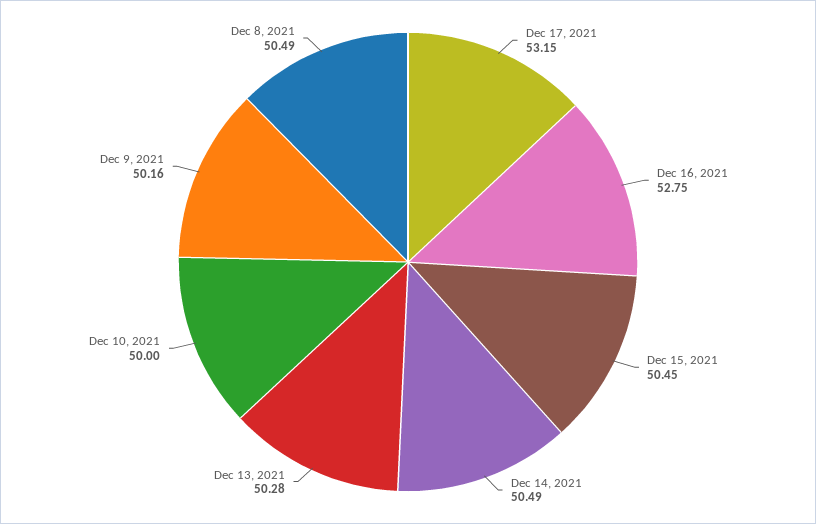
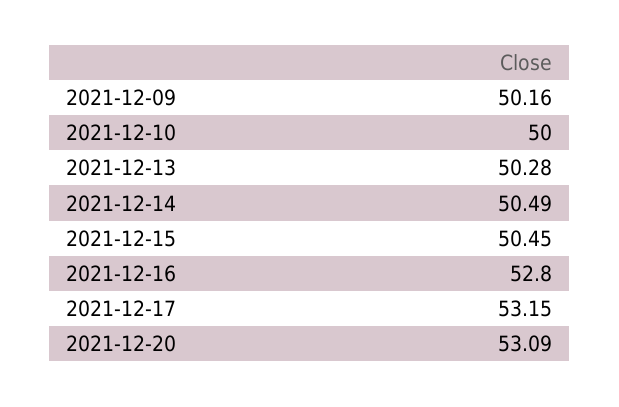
Dec 16, 2021: 52.75 -> 52.8
Dec 8, 2021: 50.49 -> none
2021-12-20: none -> 53.09

